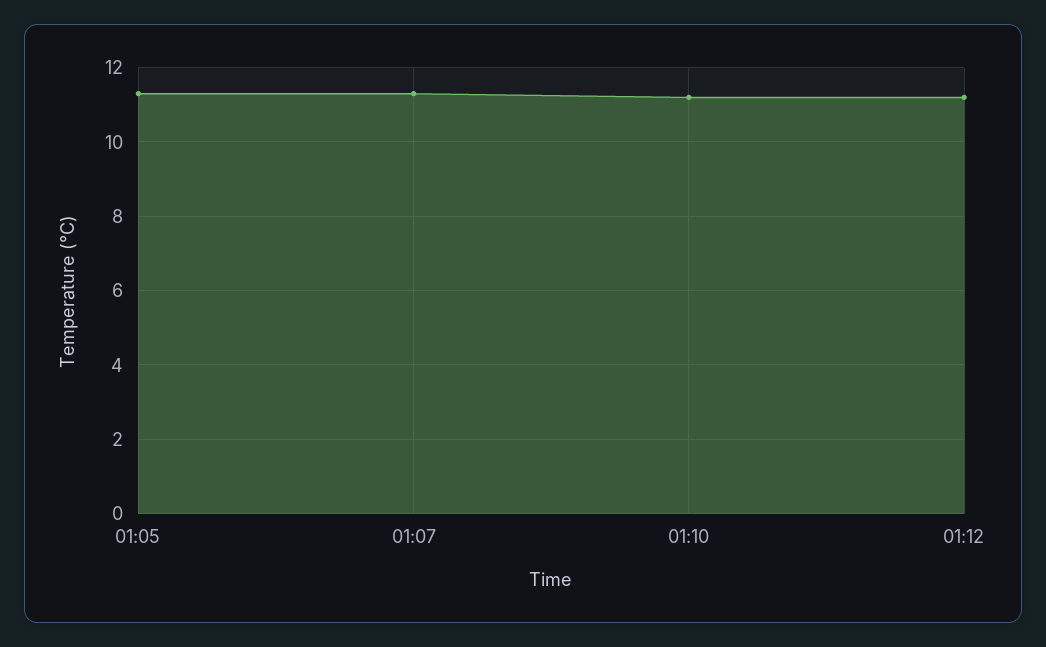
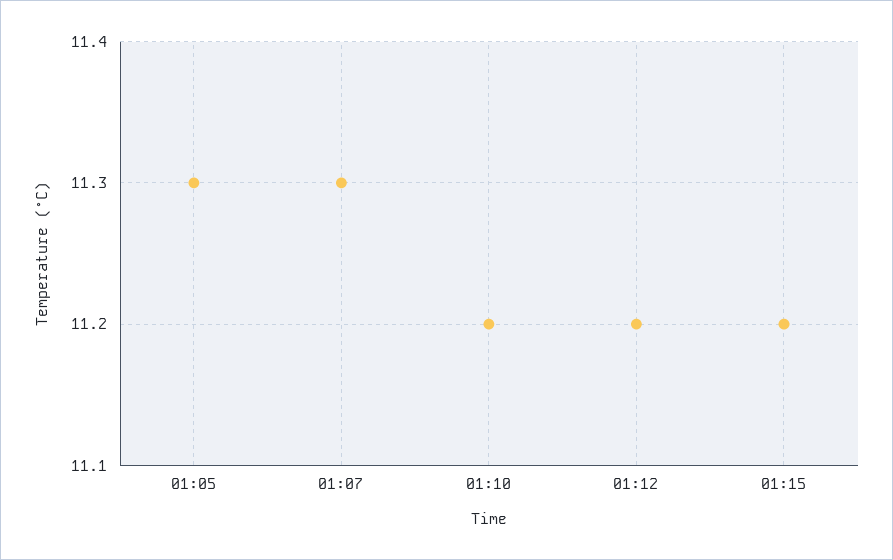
01:15: none -> 11.2

